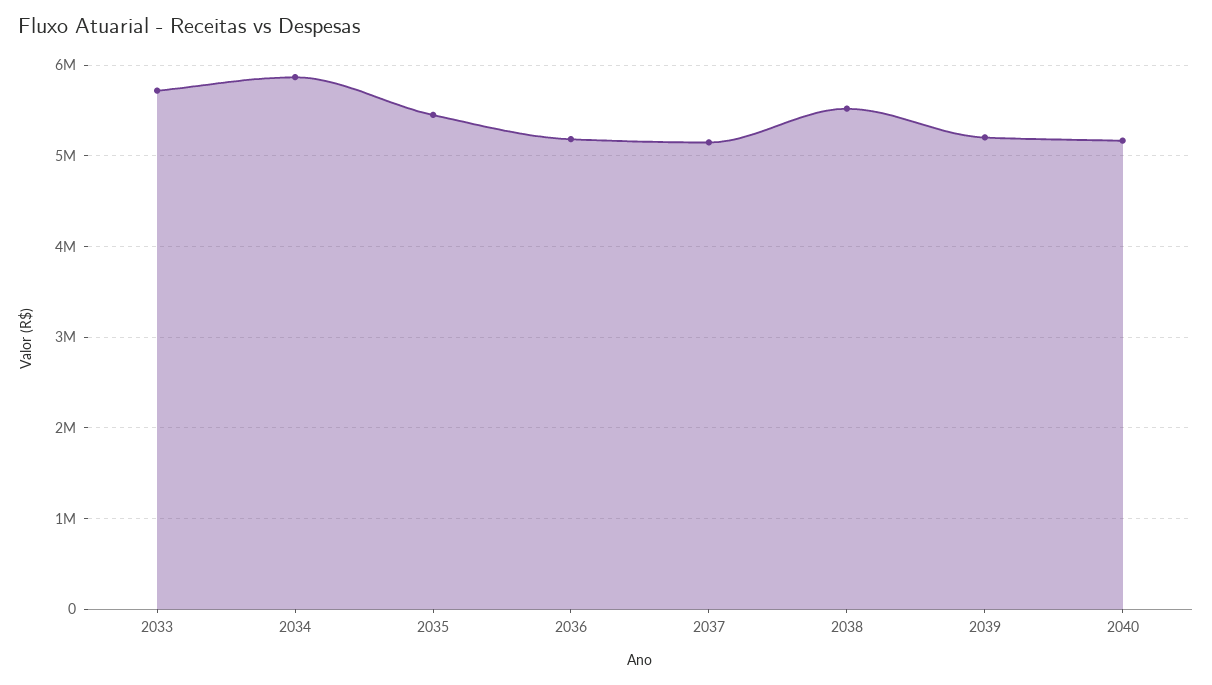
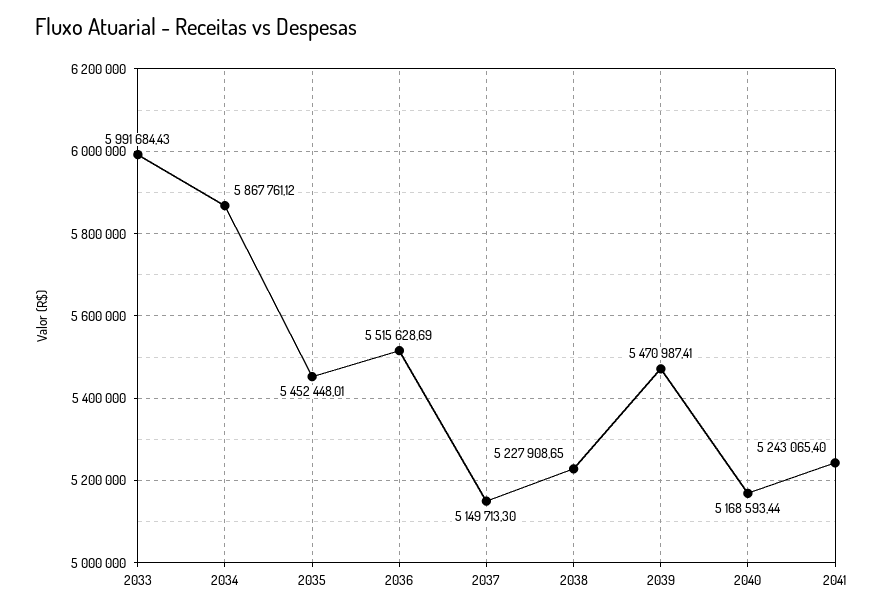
2033: 5700000 -> 5991684.43
2036: 5200000 -> 5515628.69
2038: 5500000 -> 5227908.65
2039: 5200000 -> 5470987.41
2041: none -> 5243065.4

